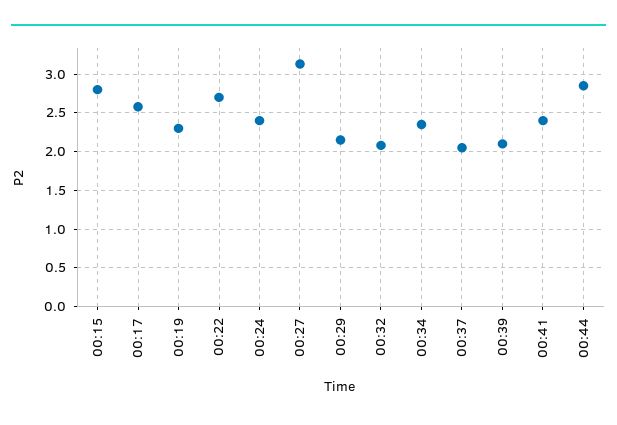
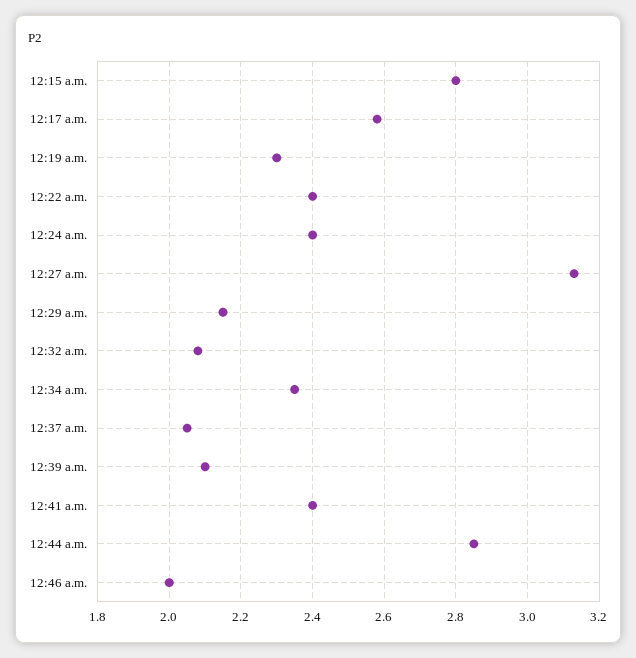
00:22: 2.7 -> 2.4
12:46 a.m.: none -> 2

